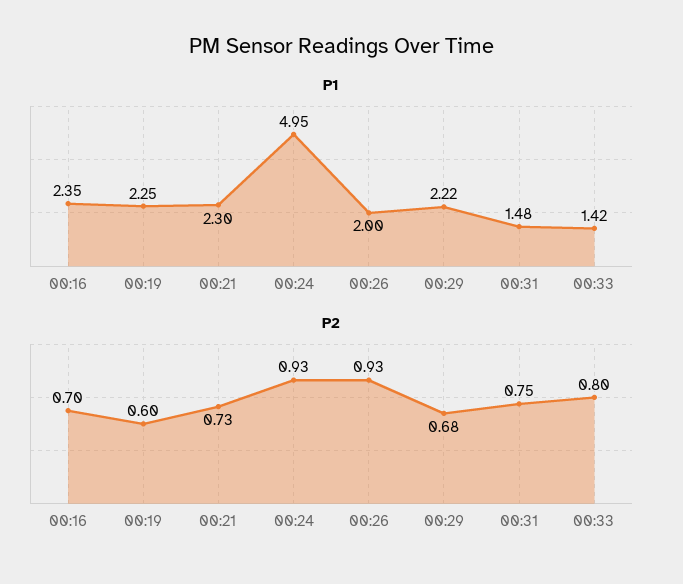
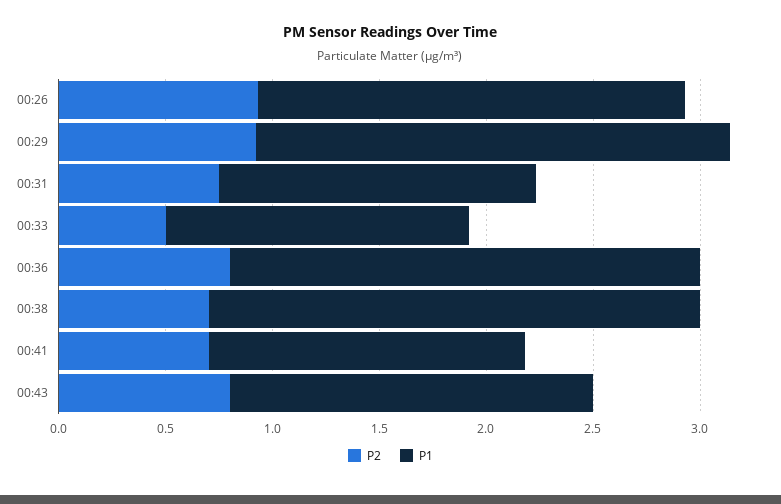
P1, 00:16: 2.35 -> none
P1, 00:19: 2.25 -> none
P1, 00:21: 2.3 -> none
P1, 00:24: 4.95 -> none
P2, 00:16: 0.7 -> none
P2, 00:19: 0.6 -> none
P2, 00:21: 0.73 -> none
P2, 00:24: 0.93 -> none
P2, 00:29: 0.68 -> 0.9
P2, 00:33: 0.8 -> 0.5
P2, 00:36: none -> 0.8
P1, 00:36: none -> 2.2
P2, 00:38: none -> 0.7
P1, 00:38: none -> 2.3
P2, 00:41: none -> 0.7
P1, 00:41: none -> 1.5
P2, 00:43: none -> 0.8
P1, 00:43: none -> 1.7

